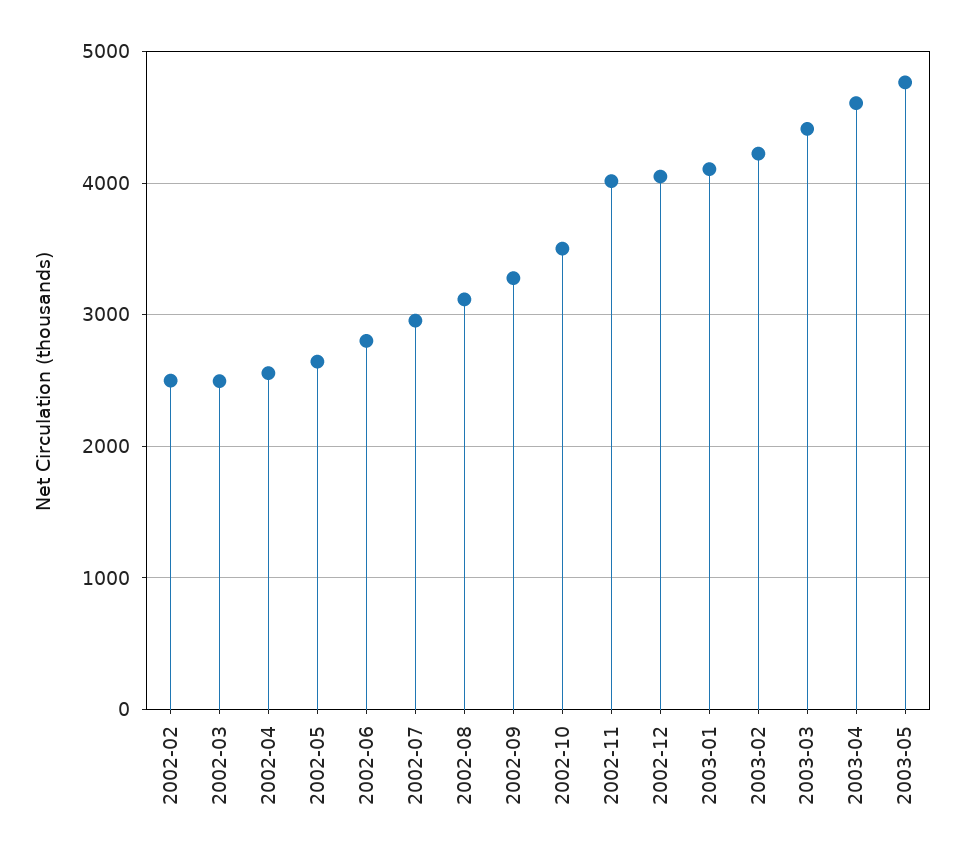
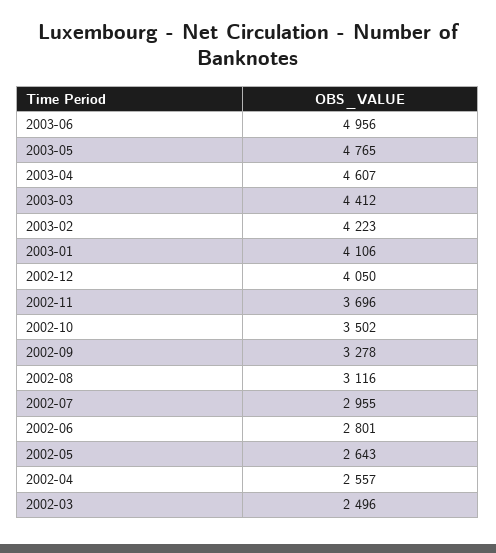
2002-02: 2500 -> none
2002-11: 4000 -> 3696
2003-06: none -> 4956

